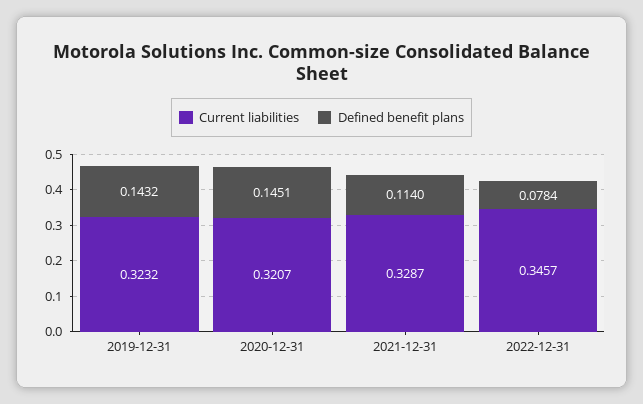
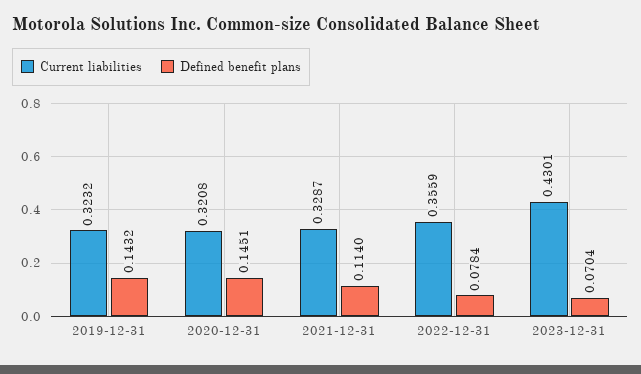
Current liabilities, 2020-12-31: 0.3207 -> 0.3208
Current liabilities, 2022-12-31: 0.3457 -> 0.3559
Current liabilities, 2023-12-31: none -> 0.4301
Defined benefit plans, 2023-12-31: none -> 0.0704

